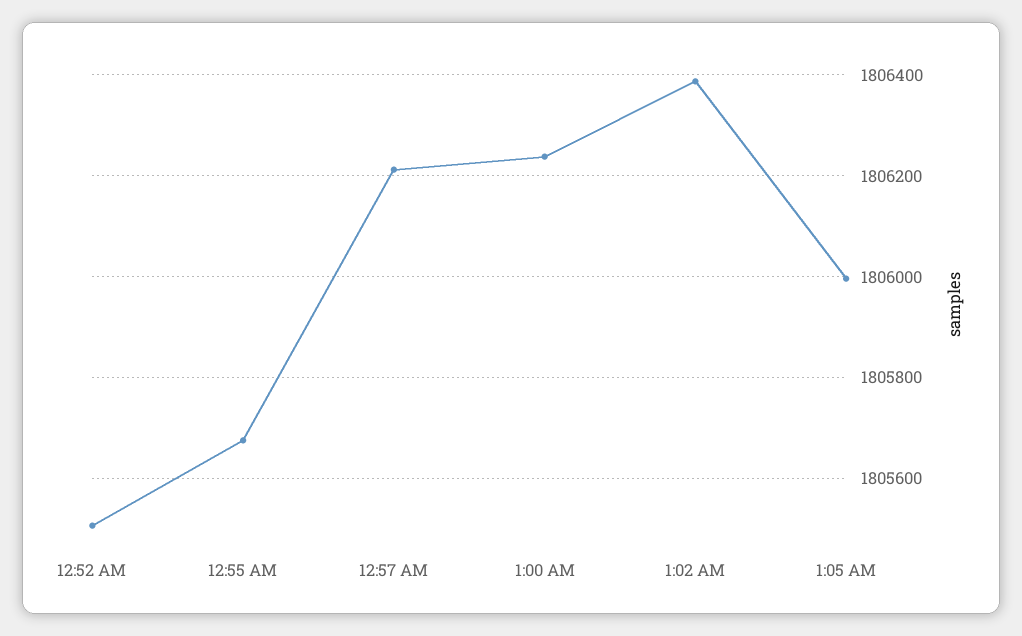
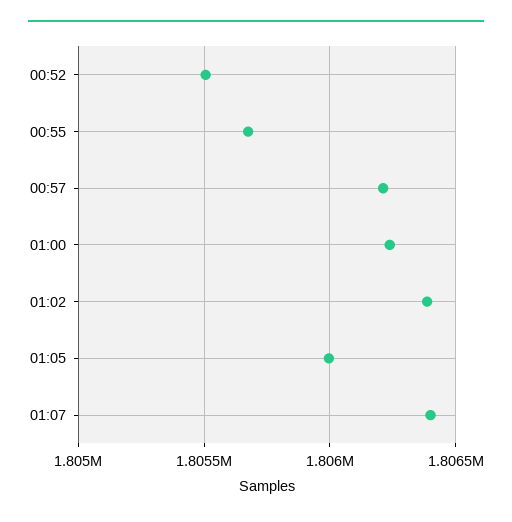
01:07: none -> 1806400

